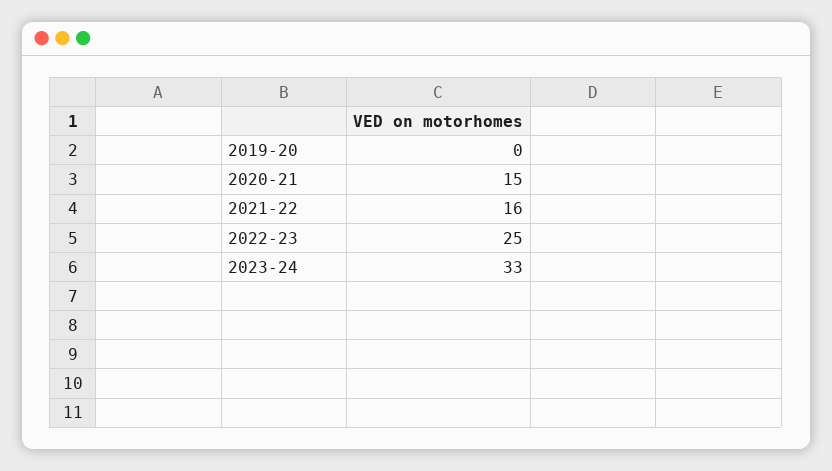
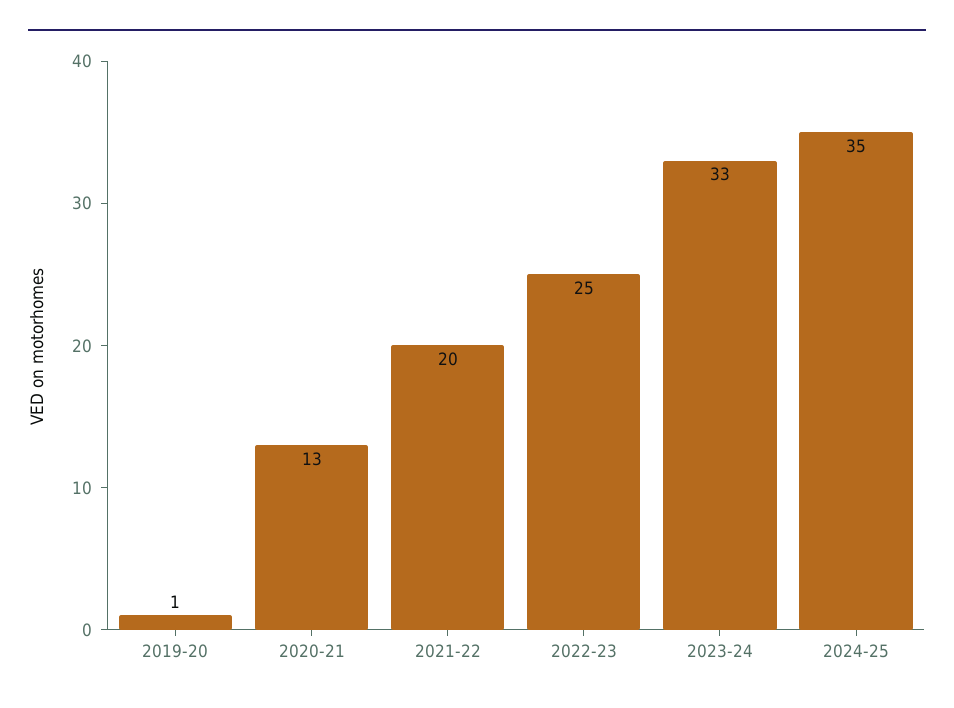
2019-20: 0 -> 1
2020-21: 15 -> 13
2021-22: 16 -> 20
2024-25: none -> 35

